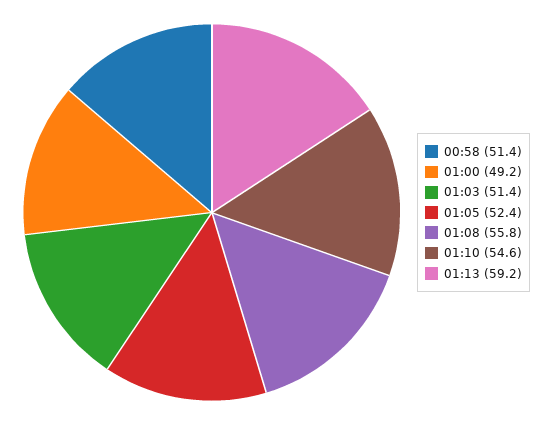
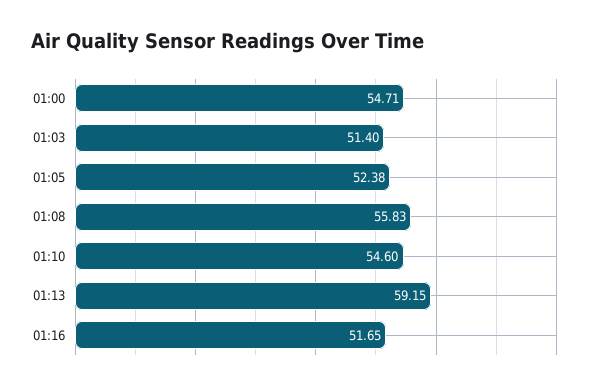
00:58: 51.4 -> none
01:00: 49.2 -> 54.71
01:16: none -> 51.65

